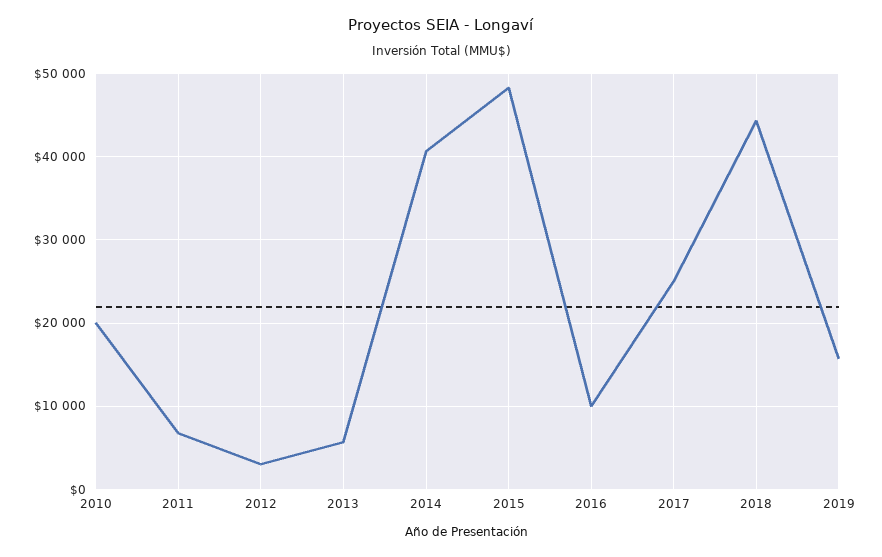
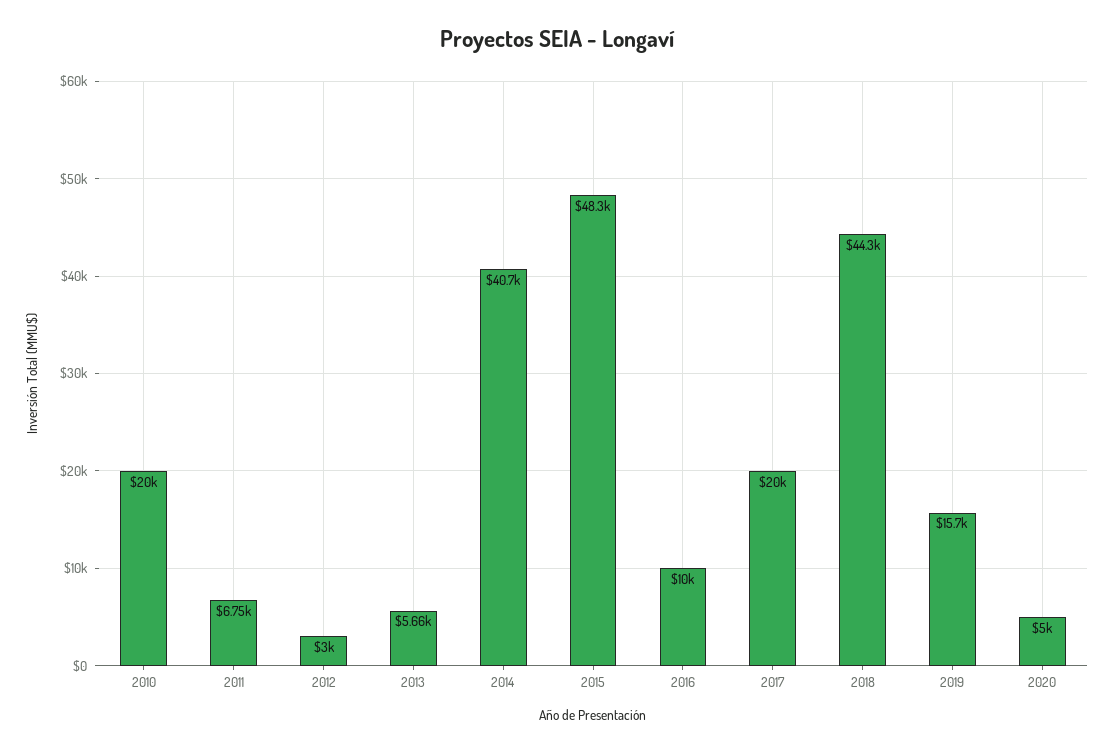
2017: 25000 -> 20000
2020: none -> 5000

